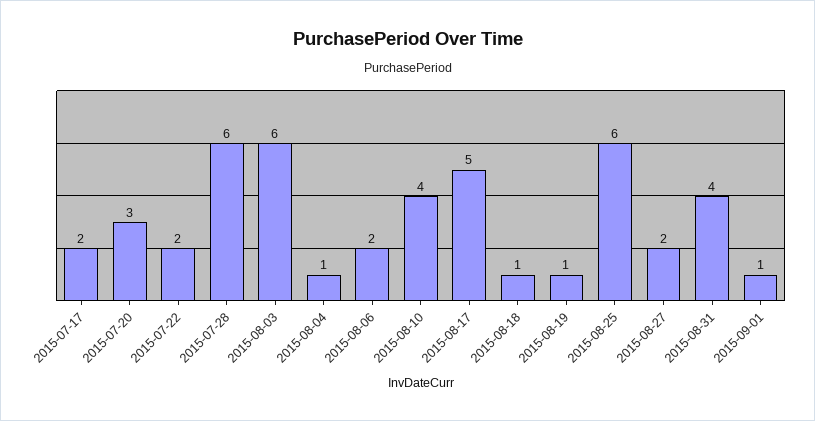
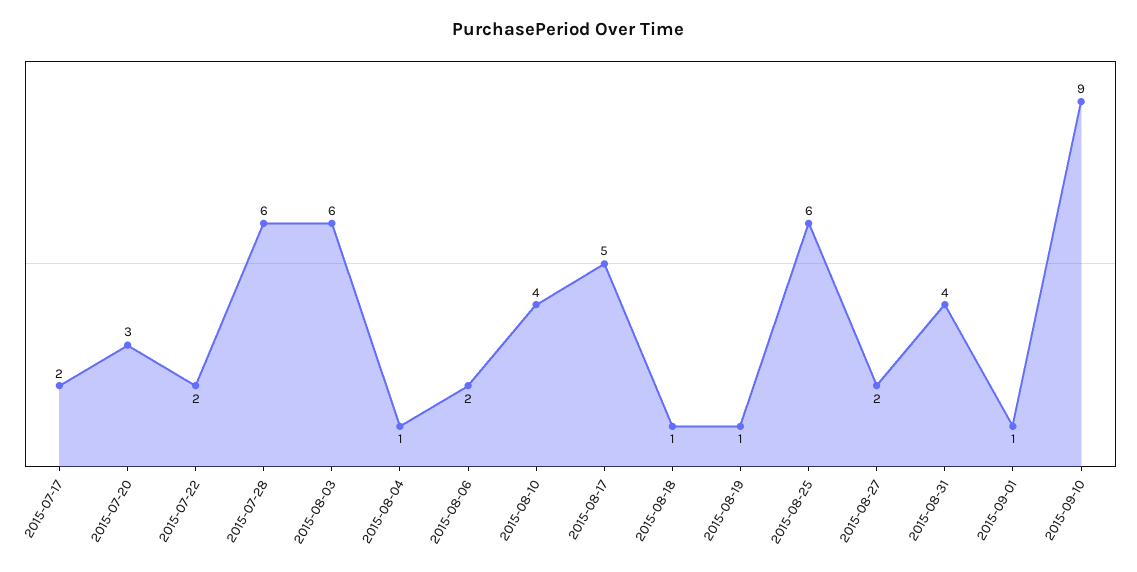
2015-09-10: none -> 9

